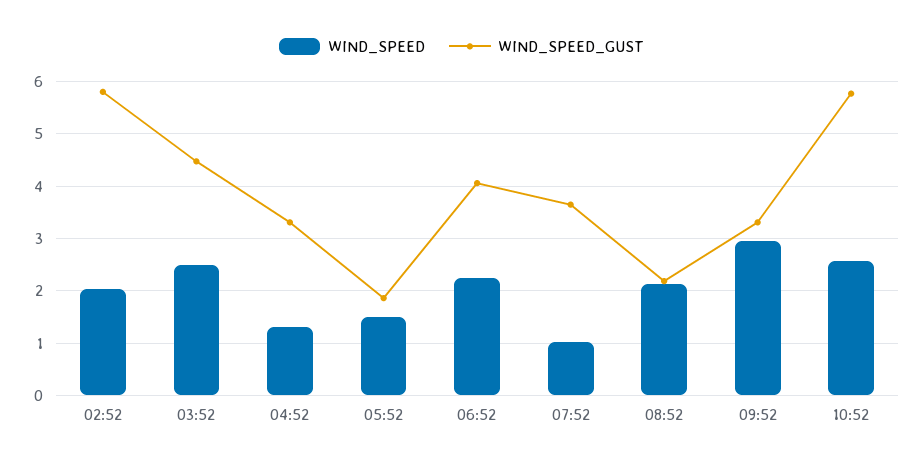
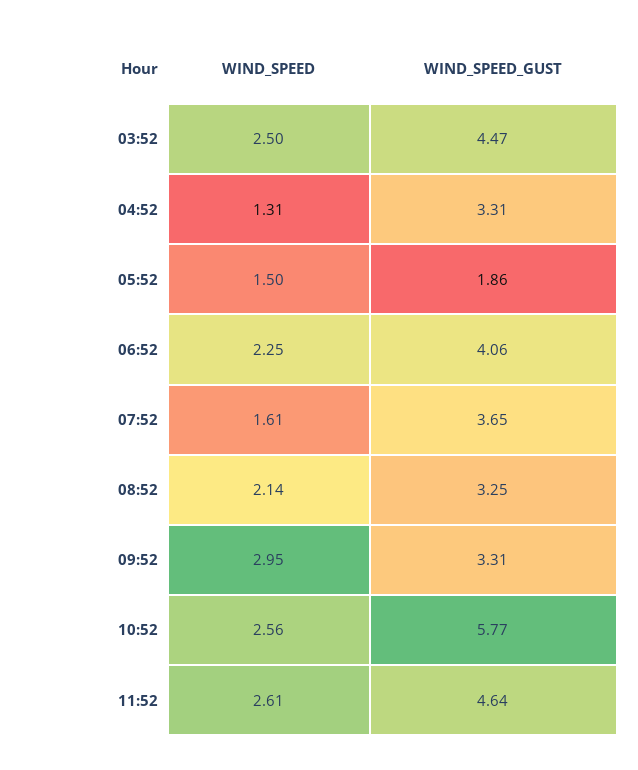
WIND_SPEED, 02:52: 2 -> none
WIND_SPEED_GUST, 02:52: 5.8 -> none
WIND_SPEED, 07:52: 1 -> 1.61
WIND_SPEED_GUST, 08:52: 2.2 -> 3.25
WIND_SPEED, 11:52: none -> 2.61
WIND_SPEED_GUST, 11:52: none -> 4.64

